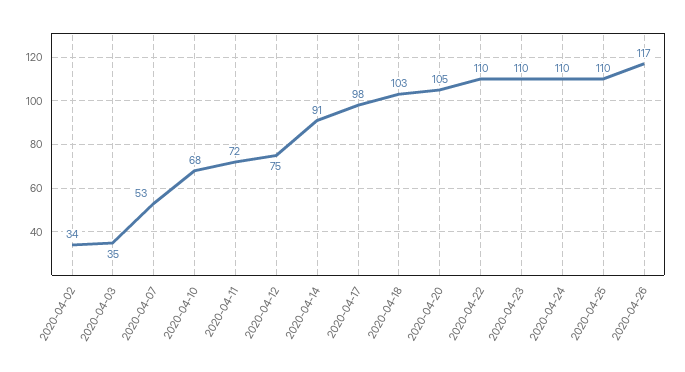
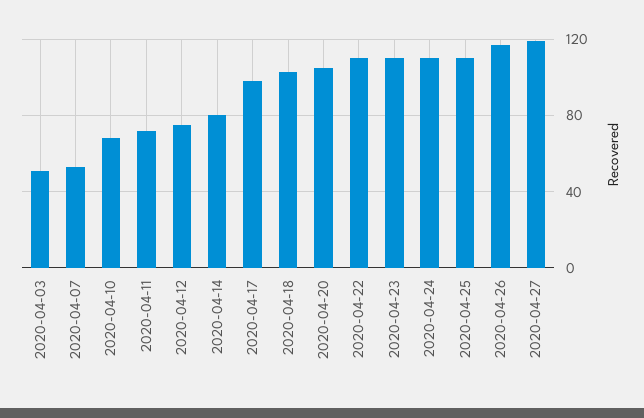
2020-04-02: 34 -> none
2020-04-03: 35 -> 50
2020-04-14: 91 -> 80
2020-04-27: none -> 120

